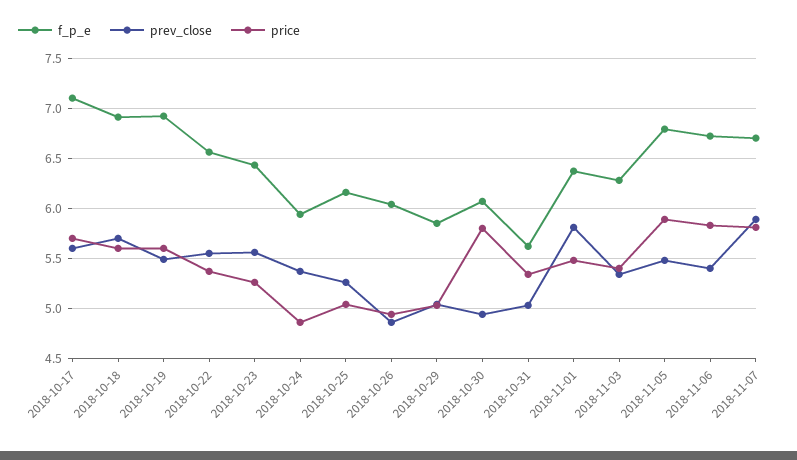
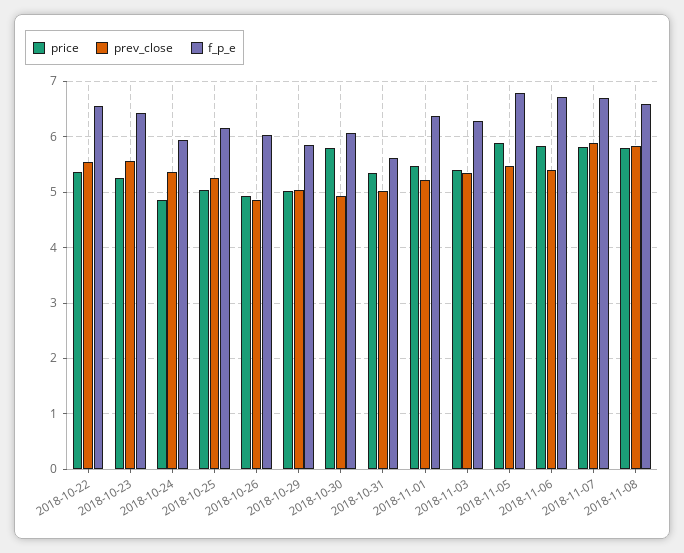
f_p_e, 2018-10-17: 7.1 -> none
prev_close, 2018-10-17: 5.6 -> none
price, 2018-10-17: 5.7 -> none
f_p_e, 2018-10-18: 6.9 -> none
prev_close, 2018-10-18: 5.7 -> none
price, 2018-10-18: 5.6 -> none
f_p_e, 2018-10-19: 6.9 -> none
prev_close, 2018-10-19: 5.5 -> none
price, 2018-10-19: 5.6 -> none
prev_close, 2018-11-01: 5.8 -> 5.2
price, 2018-11-08: none -> 5.8
prev_close, 2018-11-08: none -> 5.8
f_p_e, 2018-11-08: none -> 6.6

